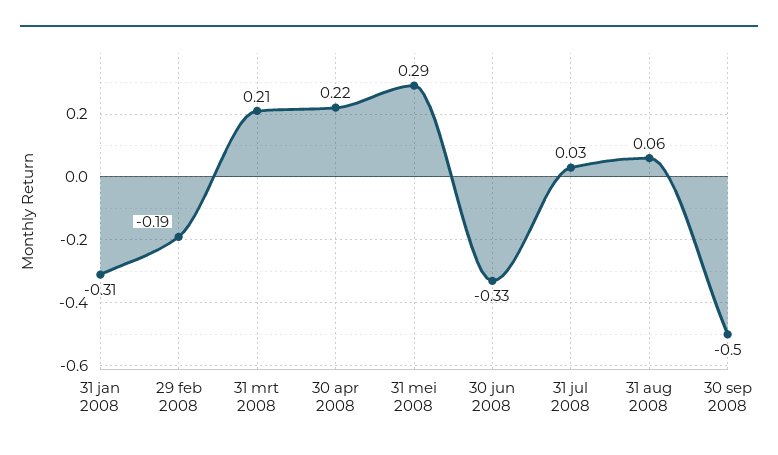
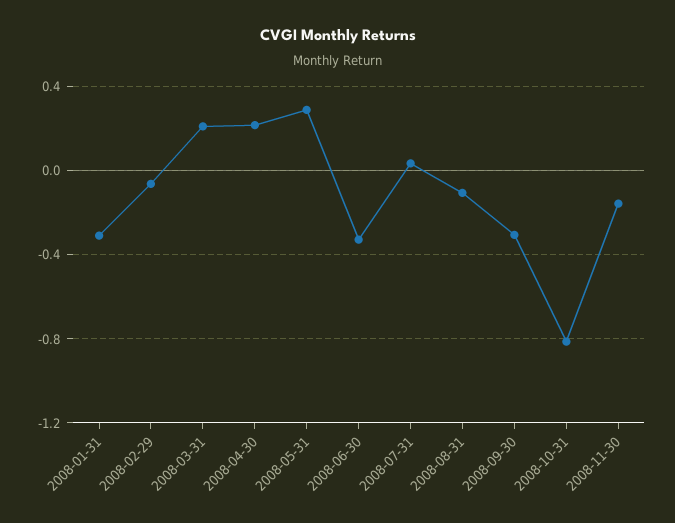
29 feb 2008: -0.19 -> -0.05
31 aug 2008: 0.06 -> -0.1
30 sep 2008: -0.5 -> -0.3
2008-10-31: none -> -0.8
2008-11-30: none -> -0.15

